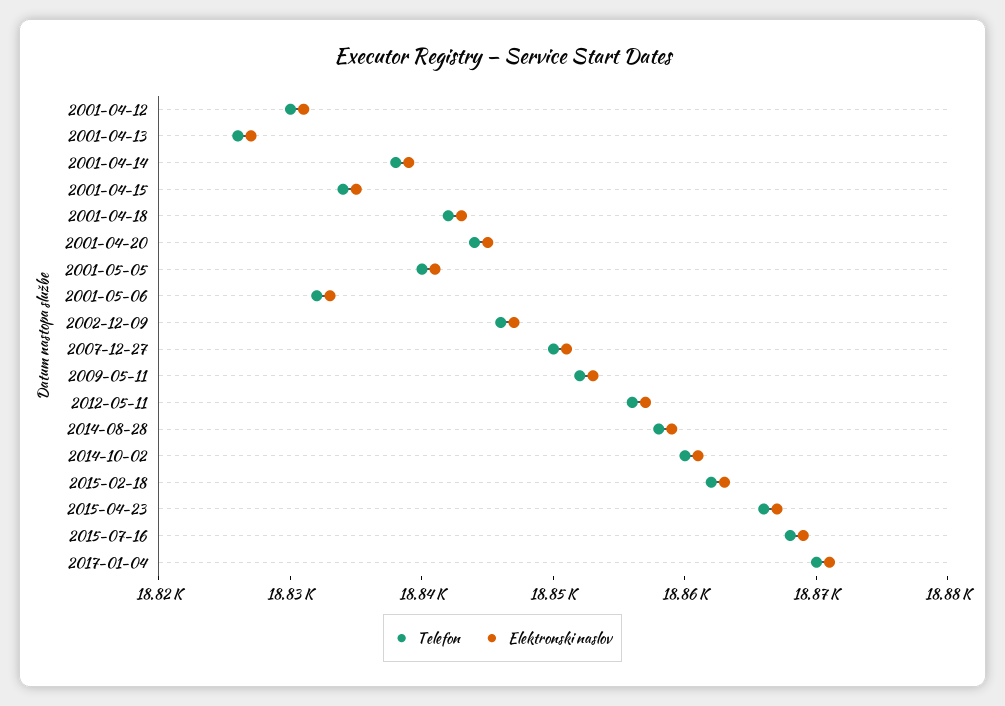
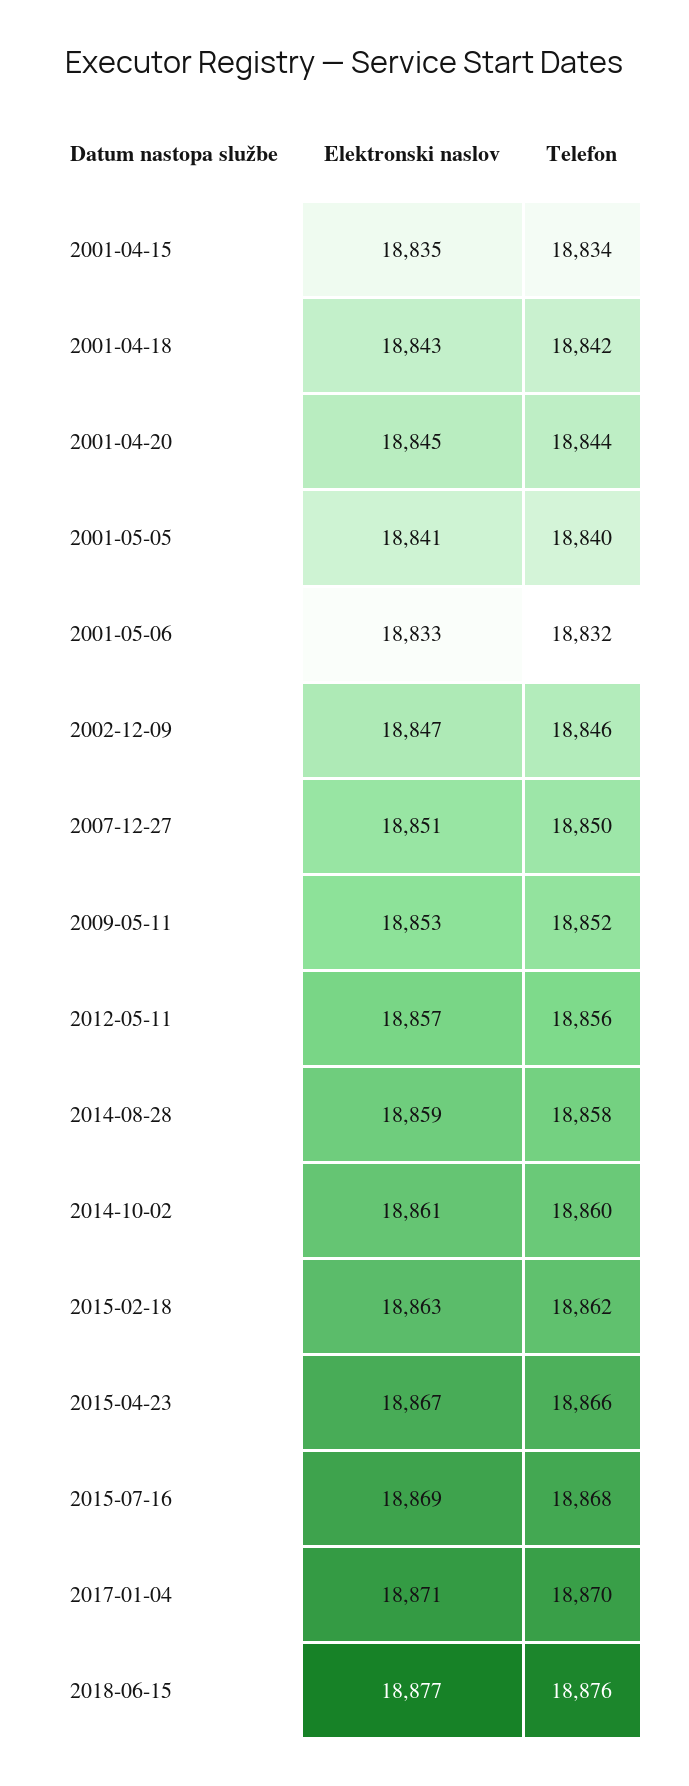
Telefon, 2001-04-12: 18830 -> none
Elektronski naslov, 2001-04-12: 18831 -> none
Telefon, 2001-04-13: 18826 -> none
Elektronski naslov, 2001-04-13: 18827 -> none
Telefon, 2001-04-14: 18838 -> none
Elektronski naslov, 2001-04-14: 18839 -> none
Elektronski naslov, 2018-06-15: none -> 18877
Telefon, 2018-06-15: none -> 18876

